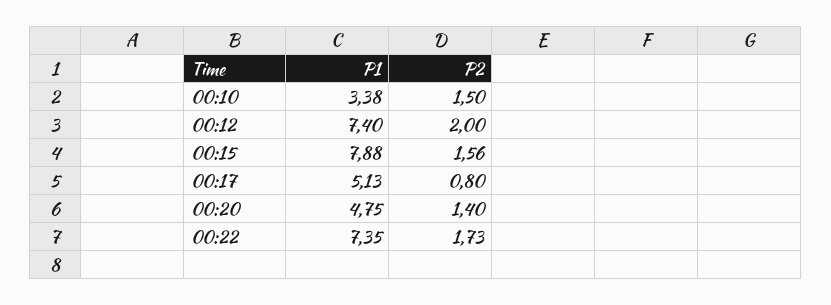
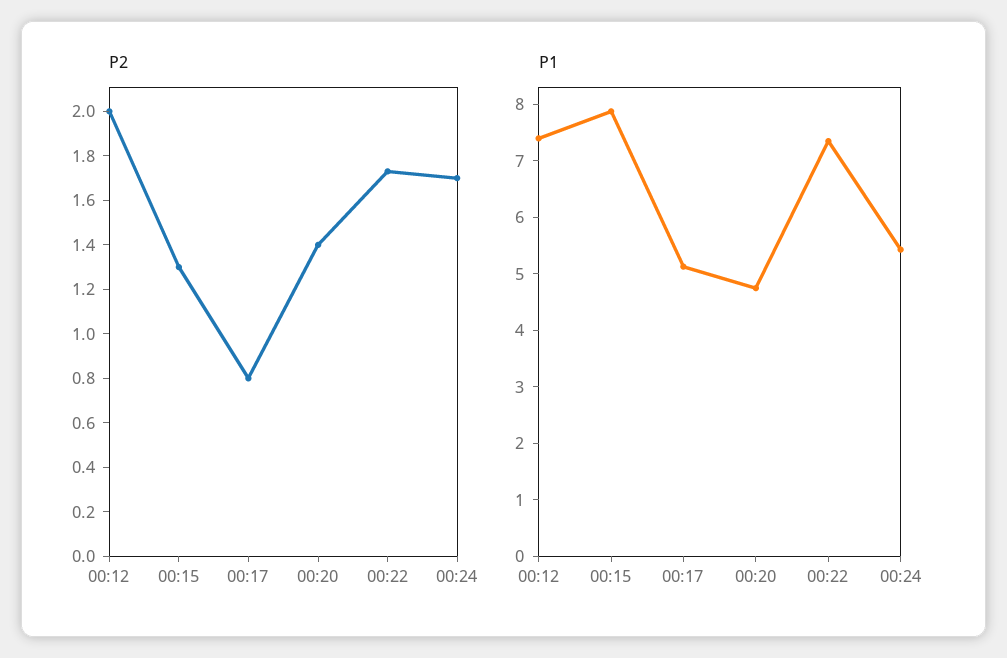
P1, 00:10: 3.38 -> none
P2, 00:10: 1.5 -> none
P2, 00:15: 1.56 -> 1.3
P2, 00:24: none -> 1.7
P1, 00:24: none -> 5.4

